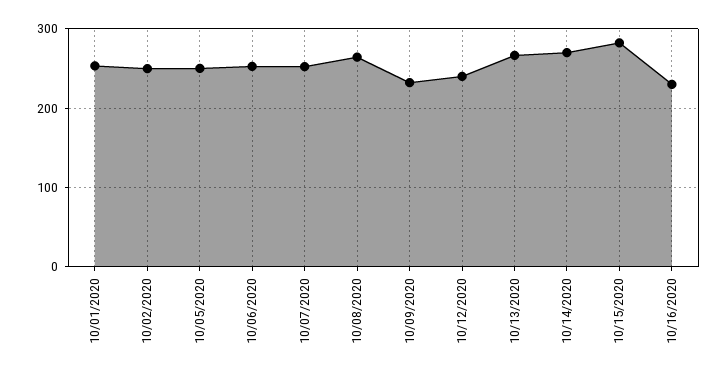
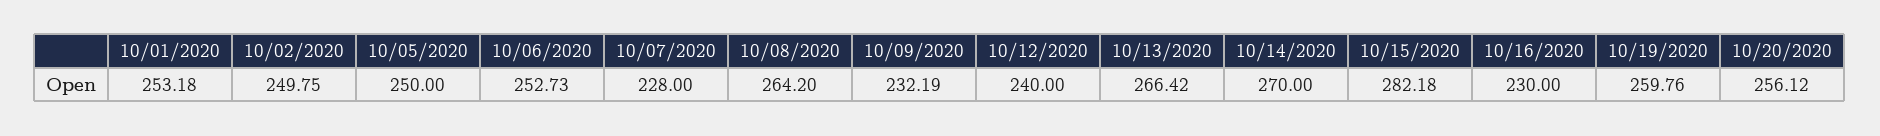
10/07/2020: 250 -> 228
10/19/2020: none -> 259.76
10/20/2020: none -> 256.12

